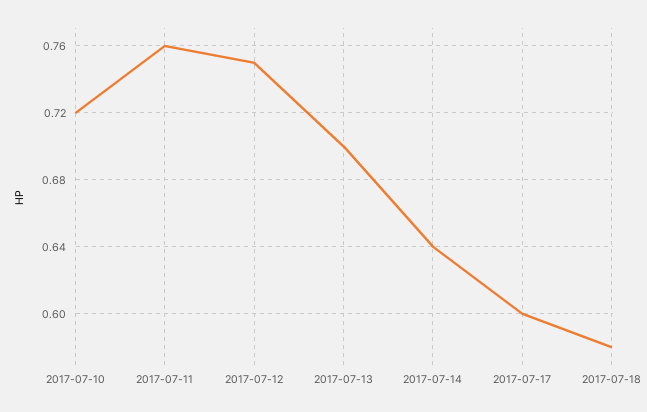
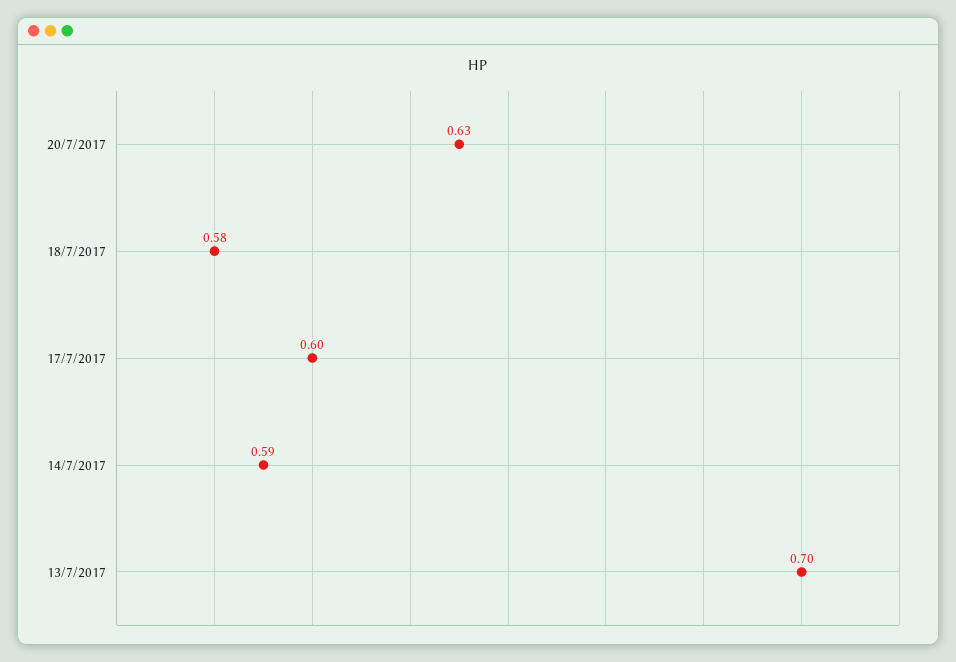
2017-07-10: 0.72 -> none
2017-07-11: 0.76 -> none
2017-07-12: 0.75 -> none
2017-07-14: 0.64 -> 0.59
20/7/2017: none -> 0.63

